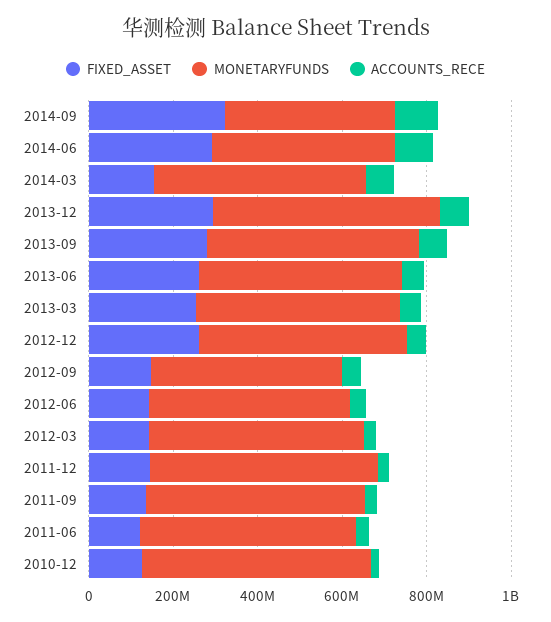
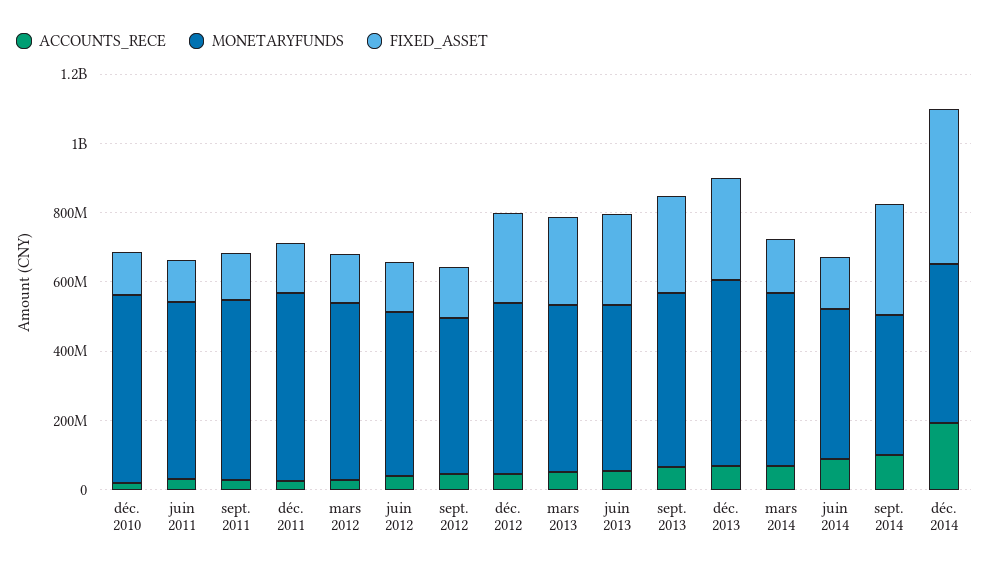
FIXED_ASSET, 2014-06: 300000000 -> 150000000
ACCOUNTS_RECE, déc. 2014: none -> 200000000
MONETARYFUNDS, déc. 2014: none -> 450000000
FIXED_ASSET, déc. 2014: none -> 450000000

